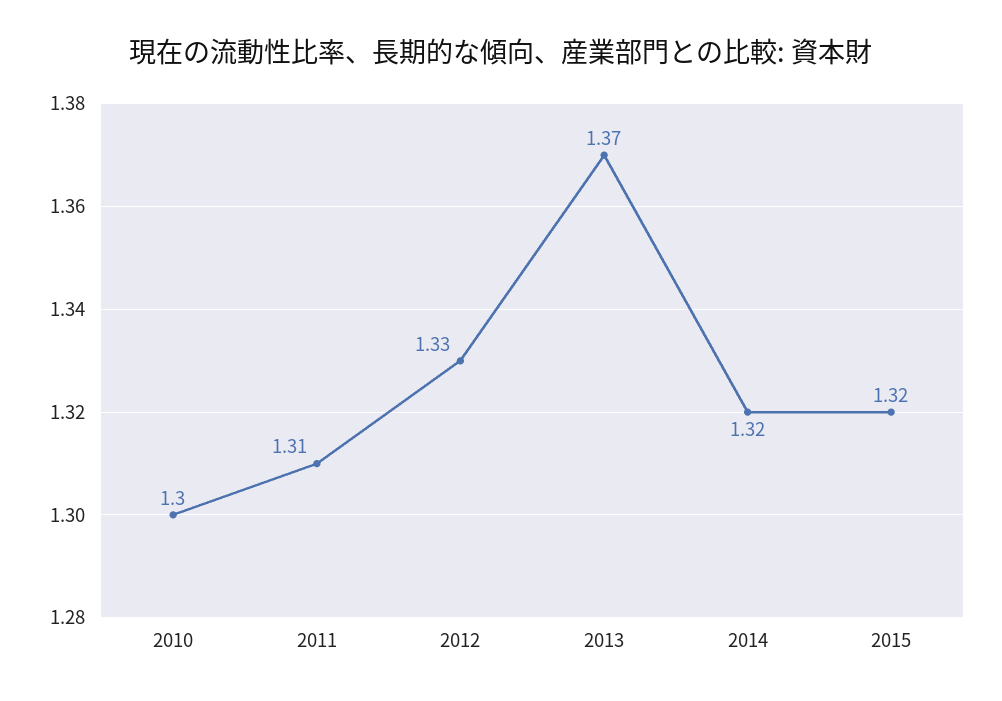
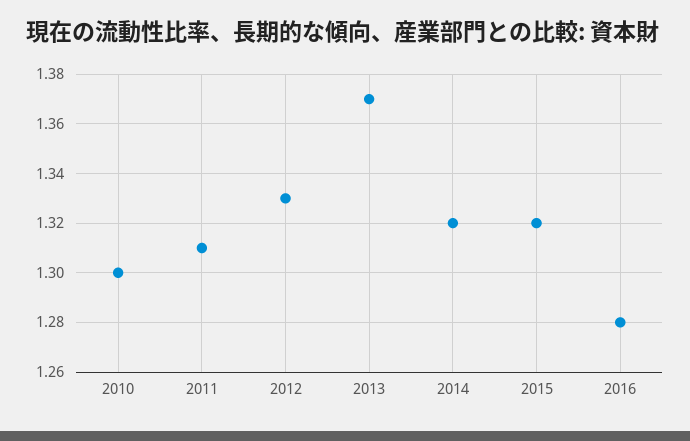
2016: none -> 1.28

